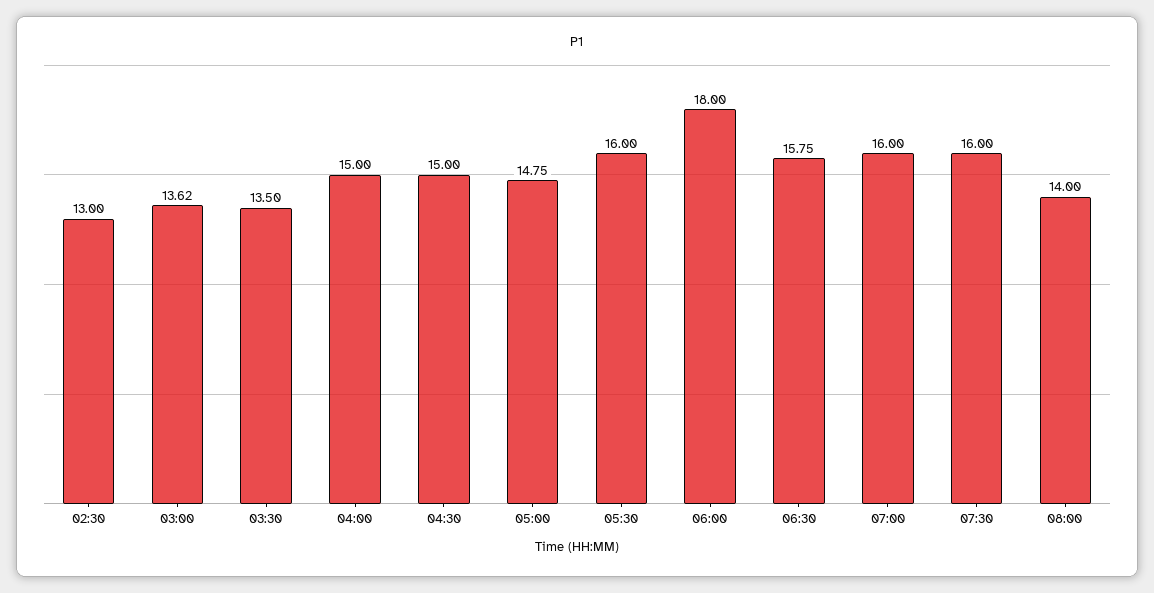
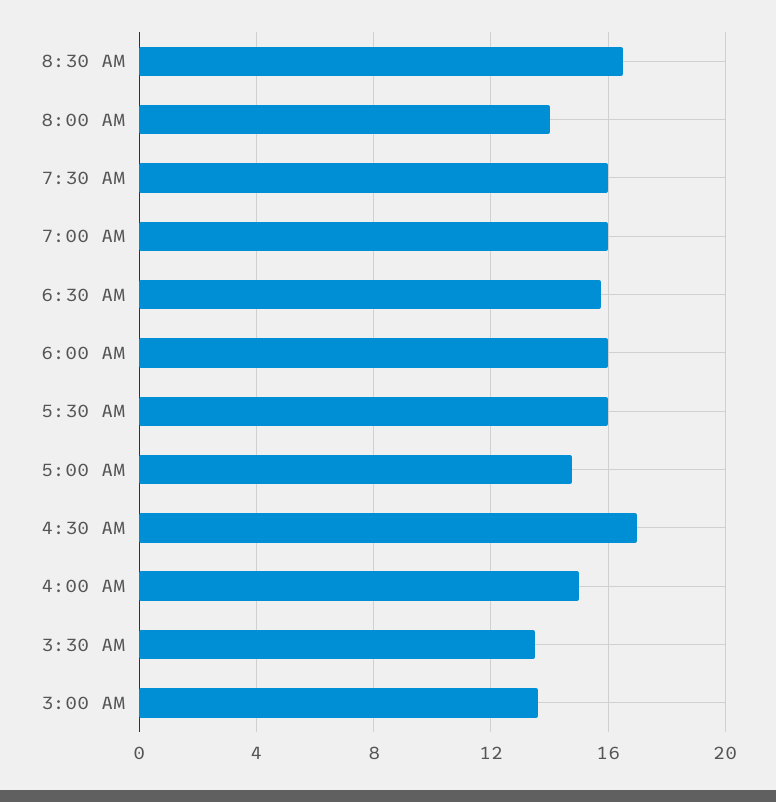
02:30: 13 -> none
04:30: 15 -> 17
06:00: 18 -> 16
8:30 AM: none -> 16.5

